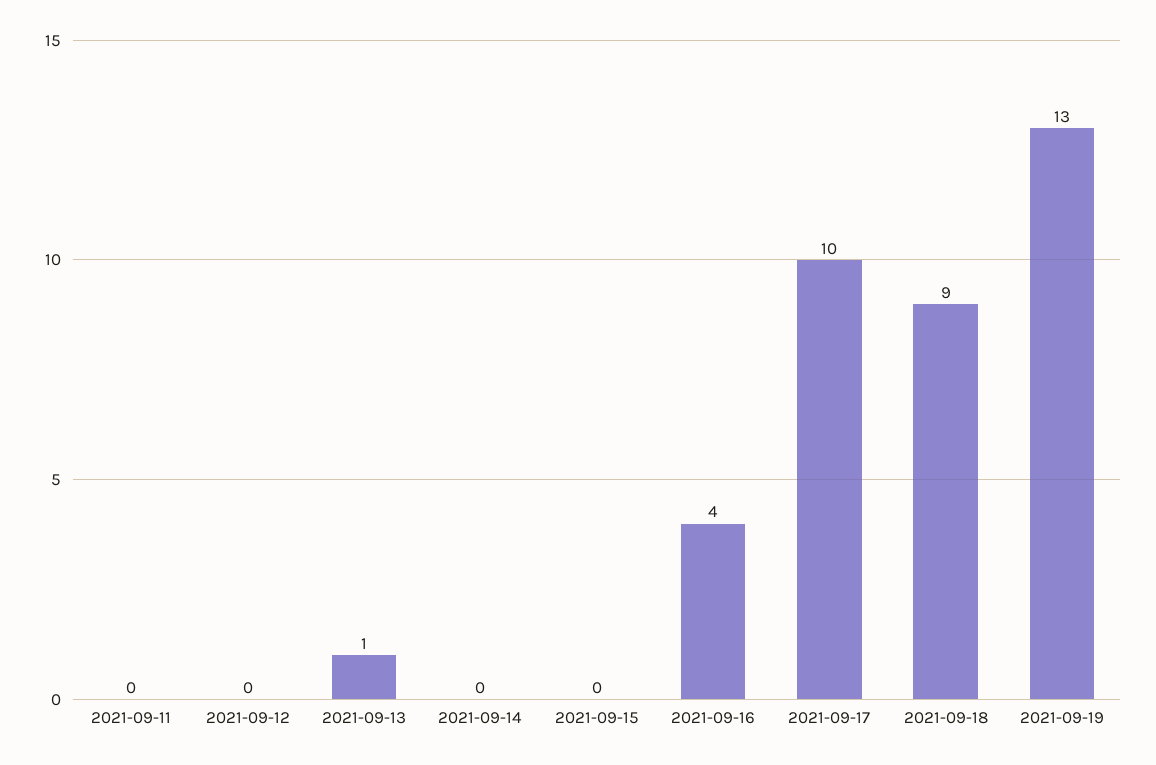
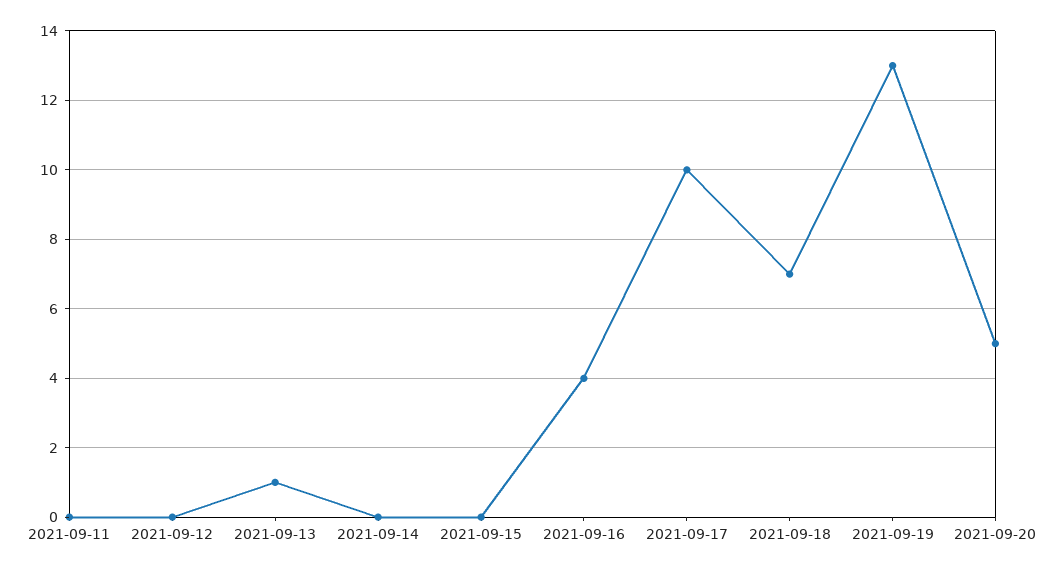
2021-09-18: 9 -> 7
2021-09-20: none -> 5

